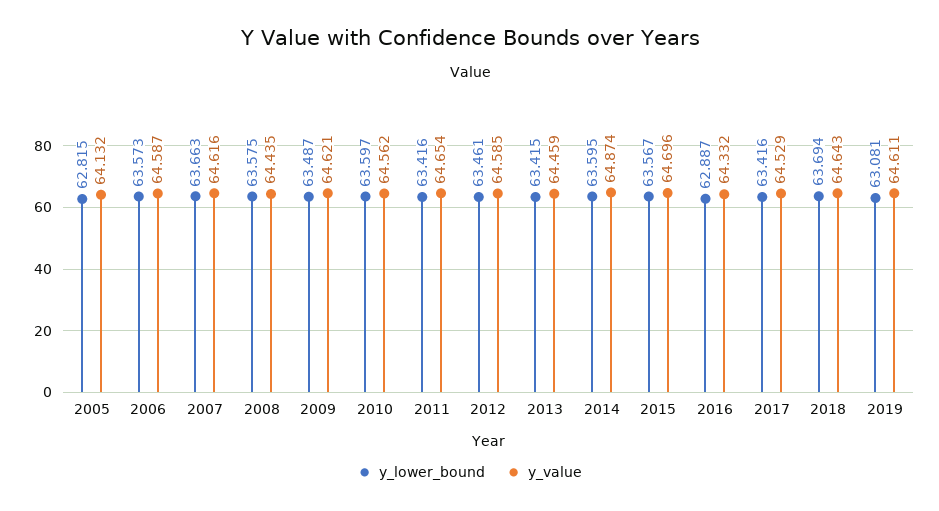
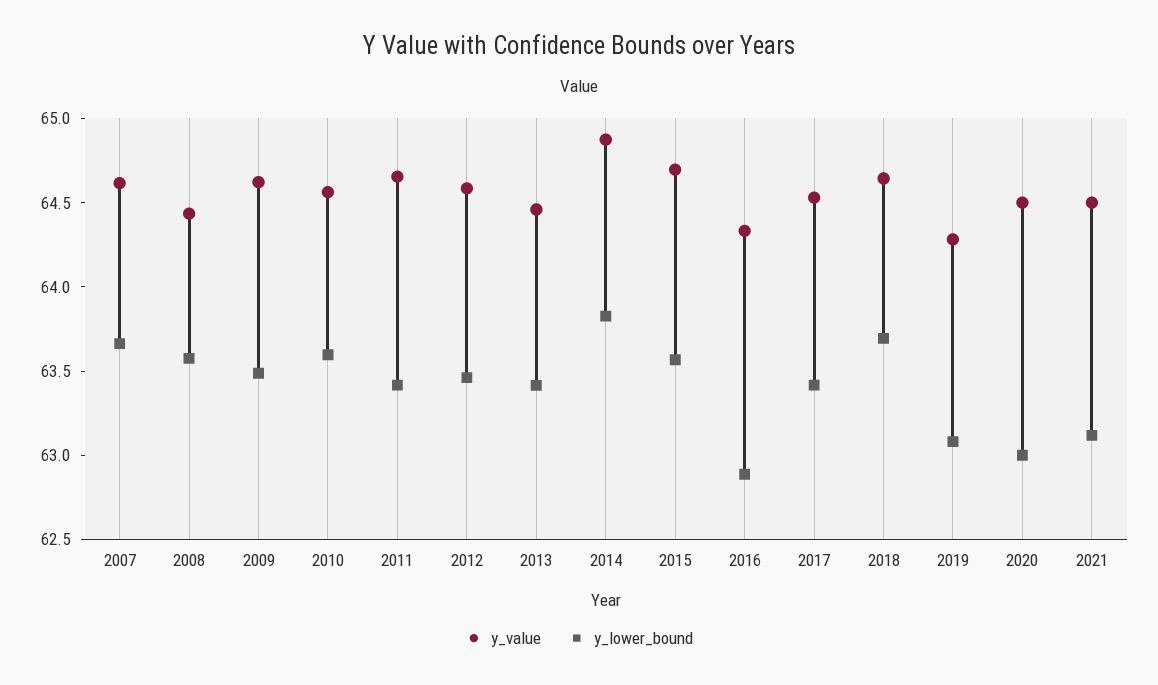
y_lower_bound, 2005: 62.815 -> none
y_value, 2005: 64.132 -> none
y_lower_bound, 2006: 63.573 -> none
y_value, 2006: 64.587 -> none
y_lower_bound, 2014: 63.595 -> 63.8
y_value, 2019: 64.611 -> 64.3
y_value, 2020: none -> 64.5
y_lower_bound, 2020: none -> 63
y_value, 2021: none -> 64.5
y_lower_bound, 2021: none -> 63.1

